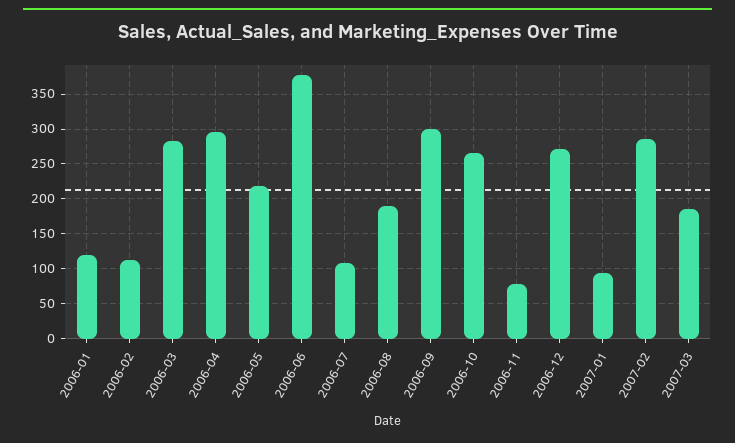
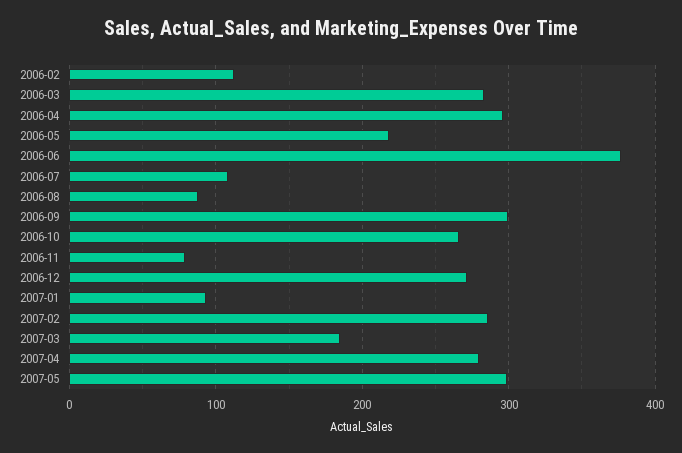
2006-01: 120 -> none
2006-08: 190 -> 90
2007-04: none -> 280
2007-05: none -> 300

